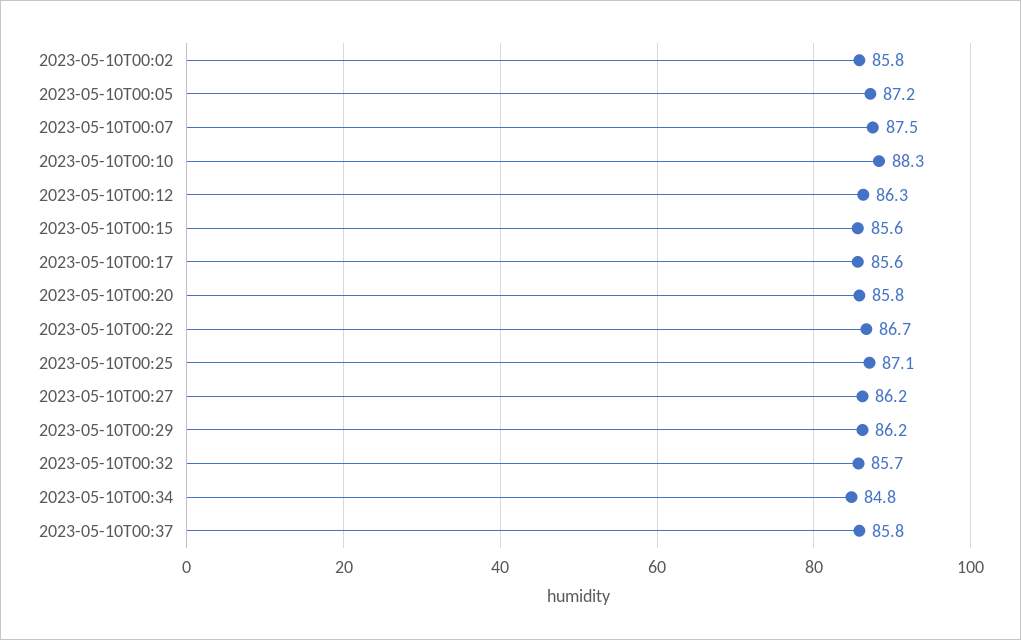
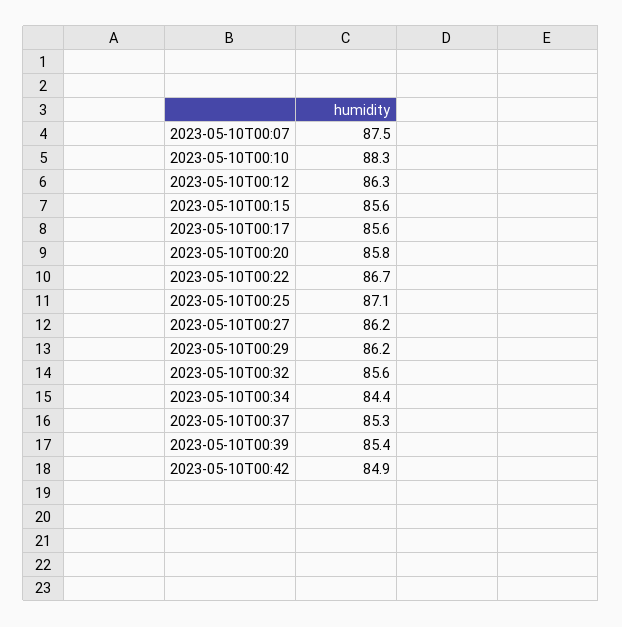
2023-05-10T00:02: 85.8 -> none
2023-05-10T00:05: 87.2 -> none
2023-05-10T00:32: 85.7 -> 85.6
2023-05-10T00:34: 84.8 -> 84.4
2023-05-10T00:37: 85.8 -> 85.3
2023-05-10T00:39: none -> 85.4
2023-05-10T00:42: none -> 84.9

